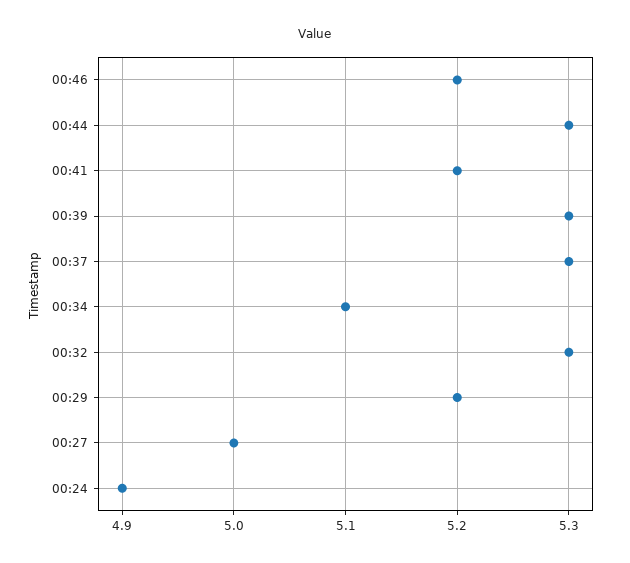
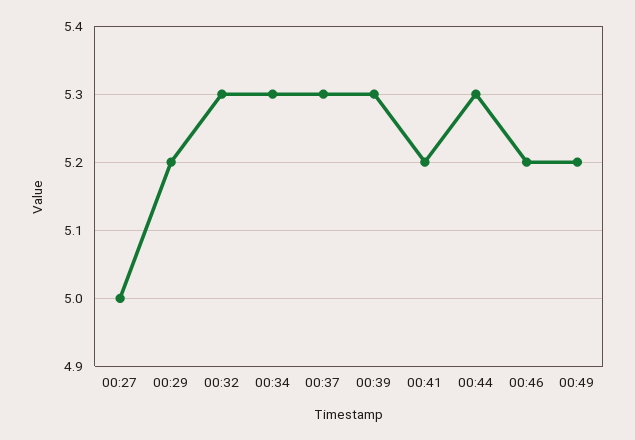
00:34: 5.1 -> 5.3
00:24: 4.9 -> none
00:49: none -> 5.2

